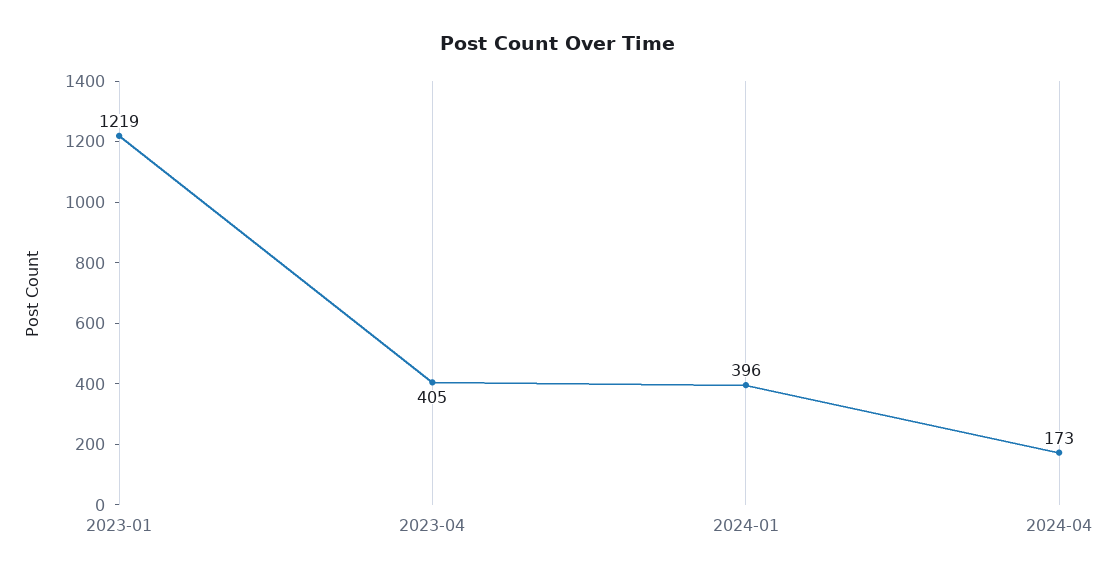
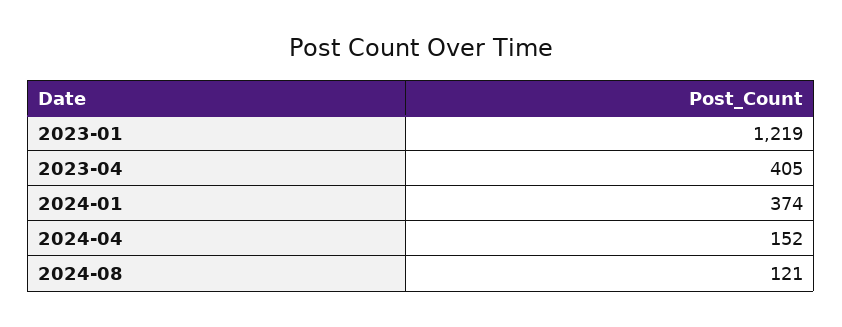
2024-01: 396 -> 374
2024-04: 173 -> 152
2024-08: none -> 121

